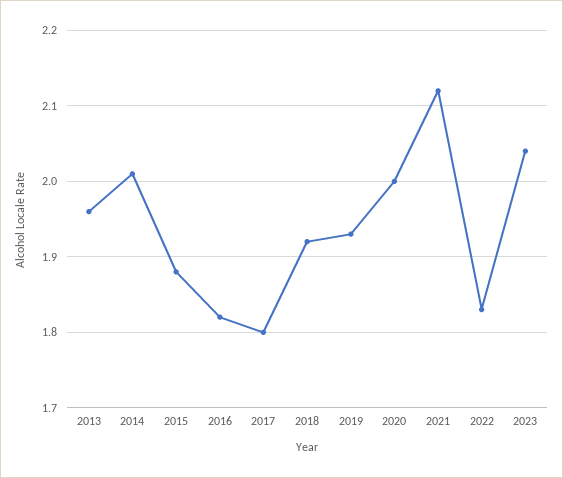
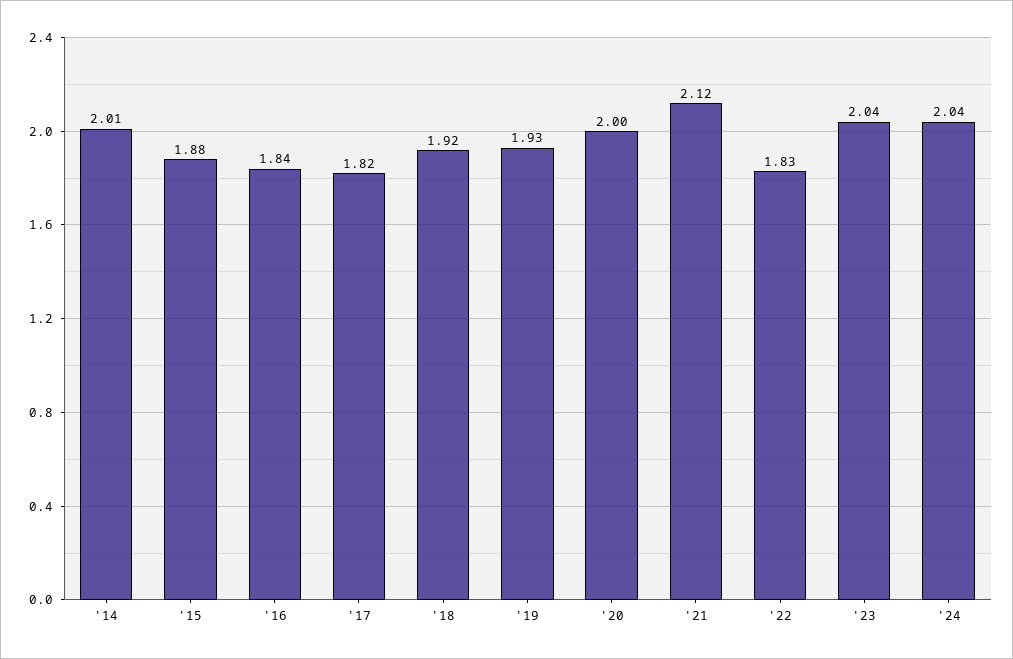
2013: 1.96 -> none
2016: 1.82 -> 1.84
2017: 1.8 -> 1.82
'24: none -> 2.04

